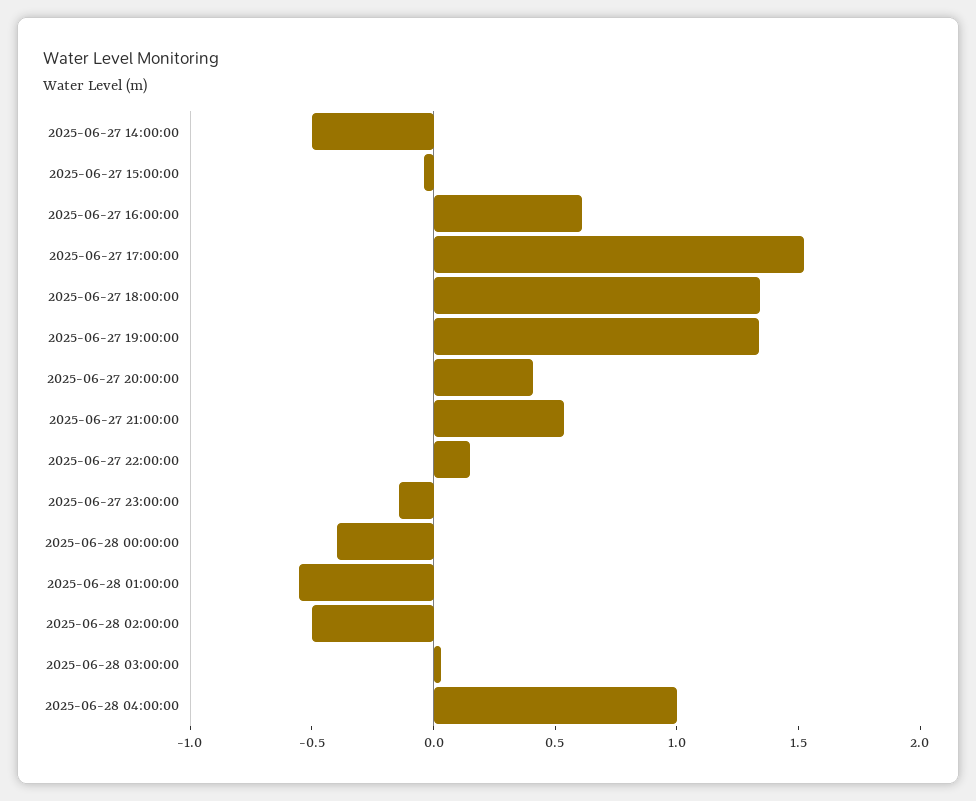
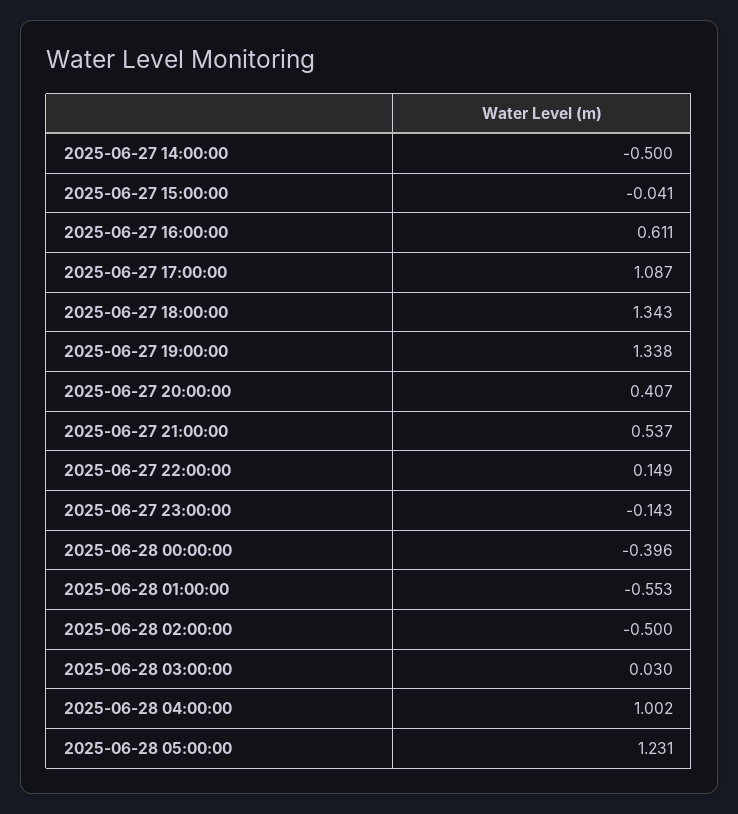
2025-06-27 17:00:00: 1.5 -> 1.087
2025-06-28 05:00:00: none -> 1.231

